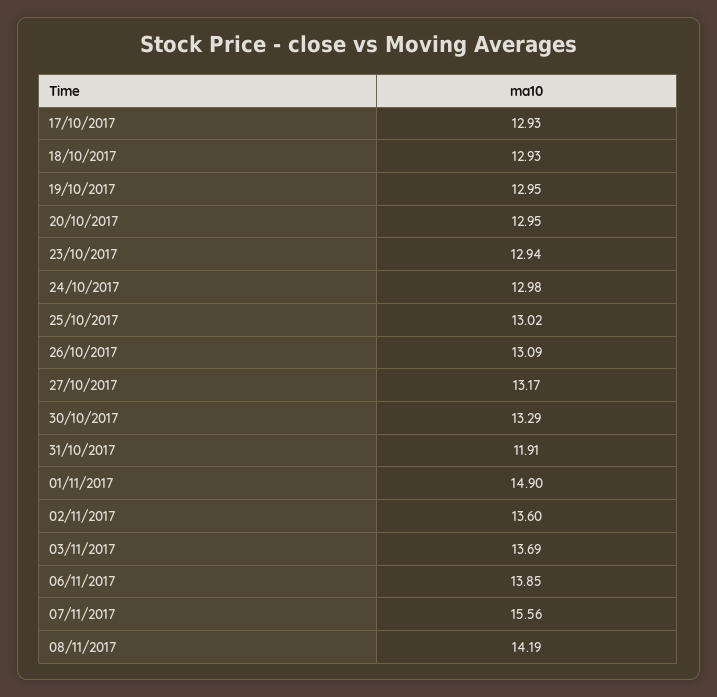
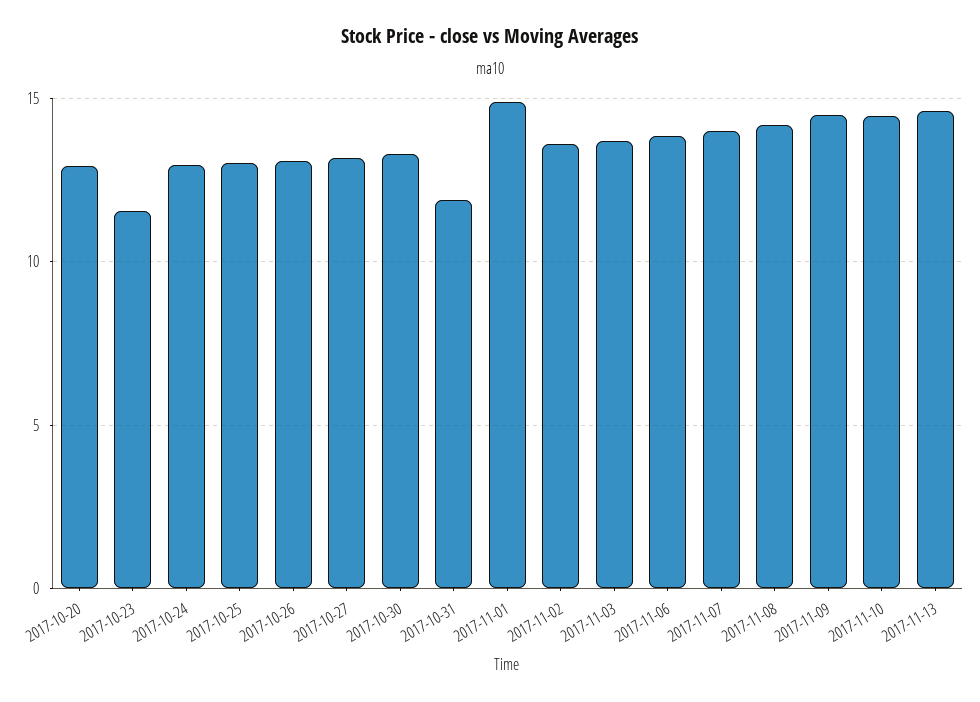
17/10/2017: 12.93 -> none
18/10/2017: 12.93 -> none
19/10/2017: 12.95 -> none
23/10/2017: 12.94 -> 11.5
07/11/2017: 15.56 -> 14
2017-11-09: none -> 14.5
2017-11-10: none -> 14.5
2017-11-13: none -> 14.5

